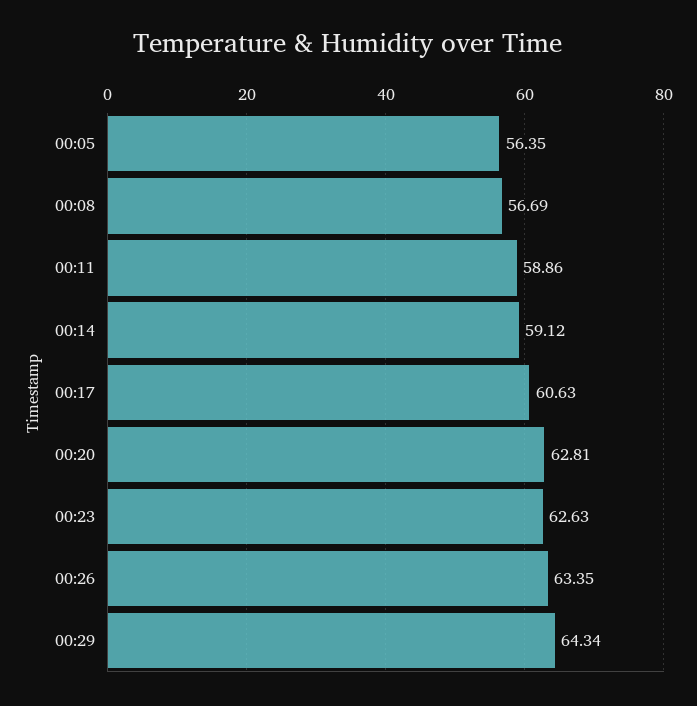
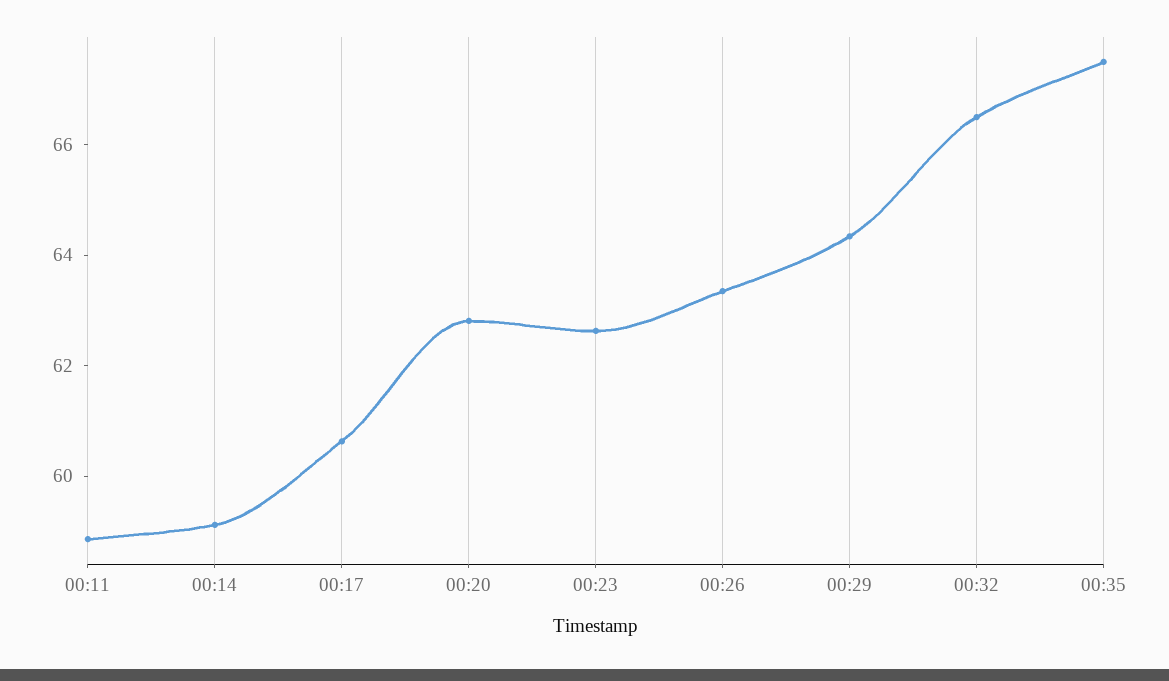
00:05: 56.35 -> none
00:08: 56.69 -> none
00:32: none -> 66.5
00:35: none -> 67.5

